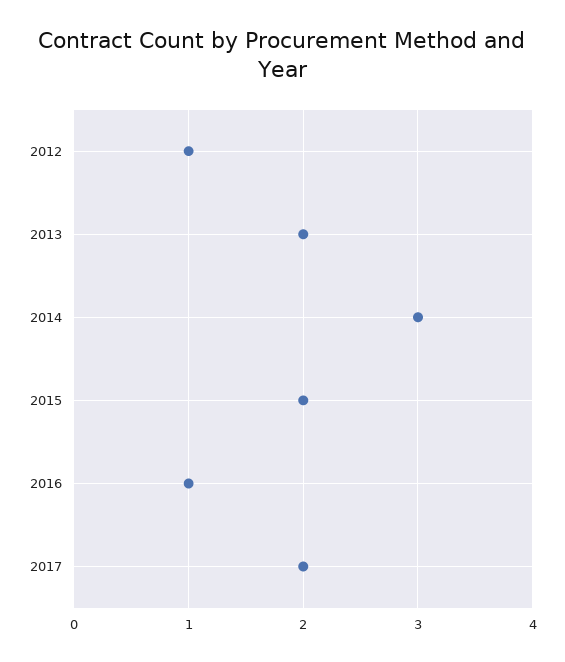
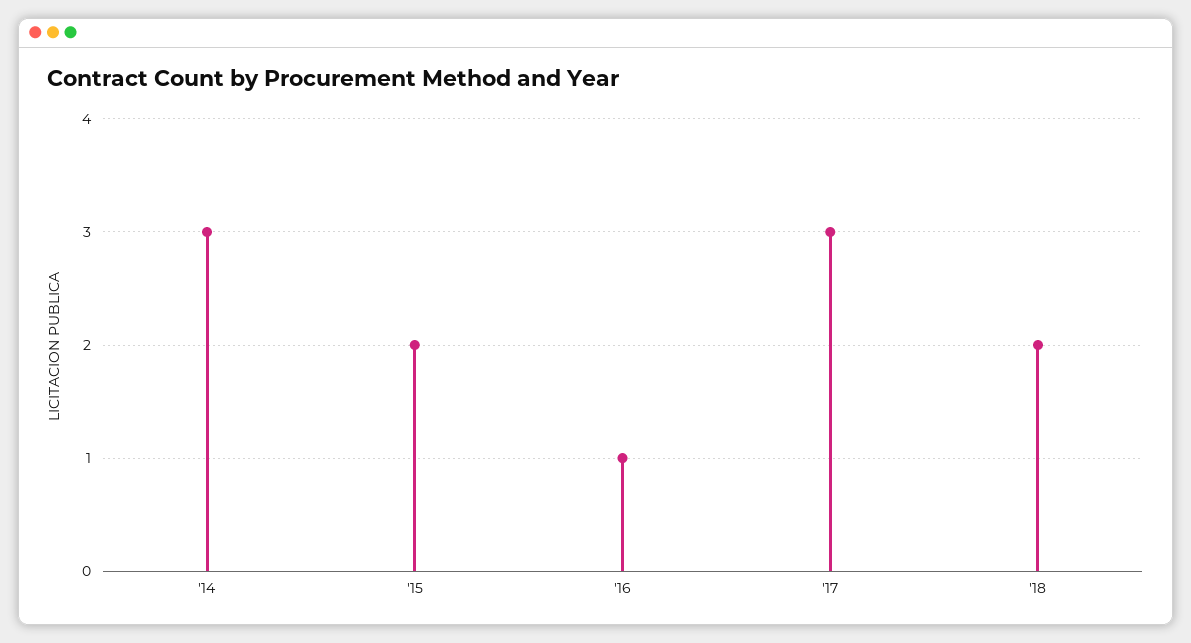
2012: 1 -> none
2013: 2 -> none
2017: 2 -> 3
'18: none -> 2

